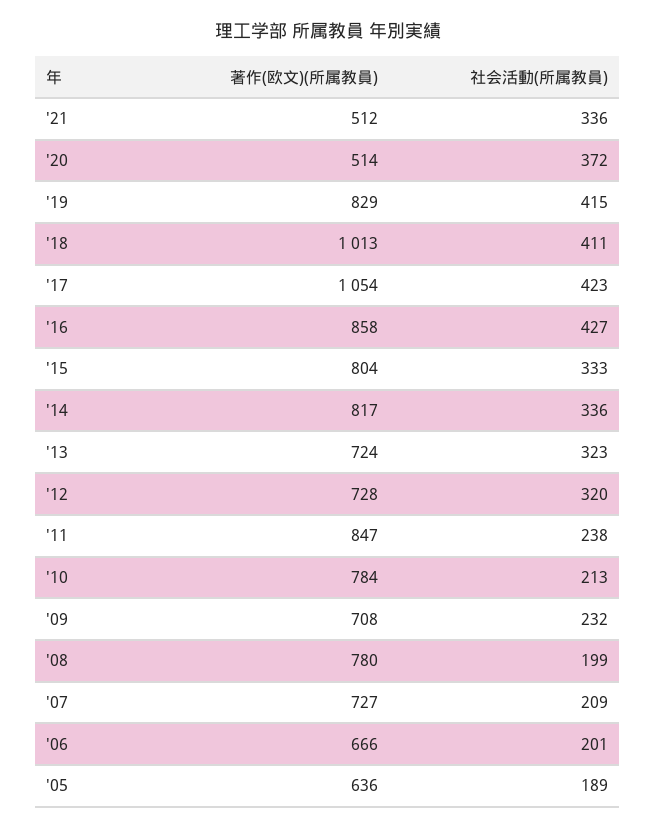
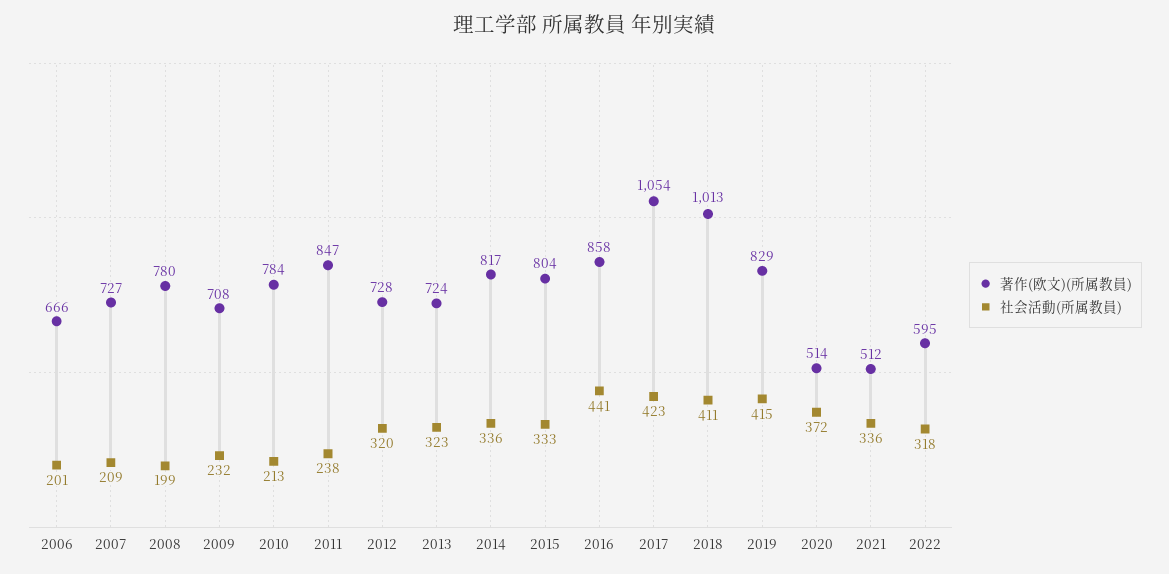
社会活動(所属教員), '16: 427 -> 441
著作(欧文)(所属教員), '05: 636 -> none
社会活動(所属教員), '05: 189 -> none
著作(欧文)(所属教員), 2022: none -> 595
社会活動(所属教員), 2022: none -> 318

